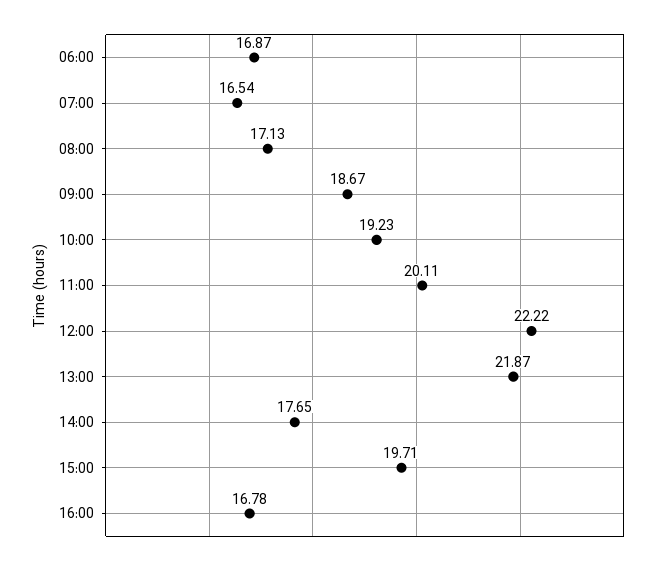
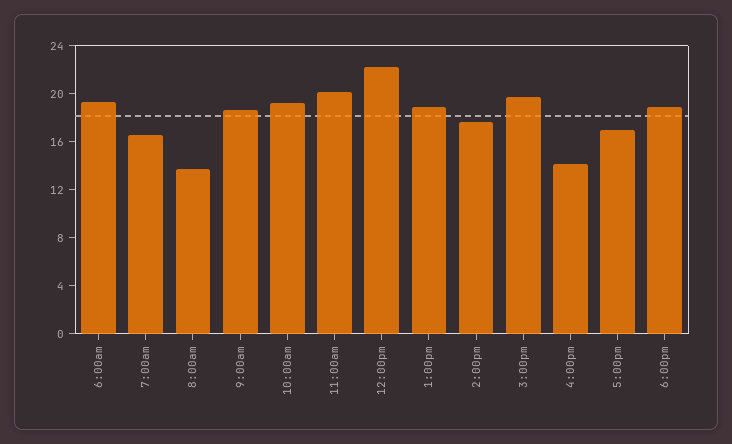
06:00: 16.87 -> 19
08:00: 17.13 -> 14
13:00: 21.87 -> 19
16:00: 16.78 -> 14
5:00pm: none -> 17
6:00pm: none -> 19

